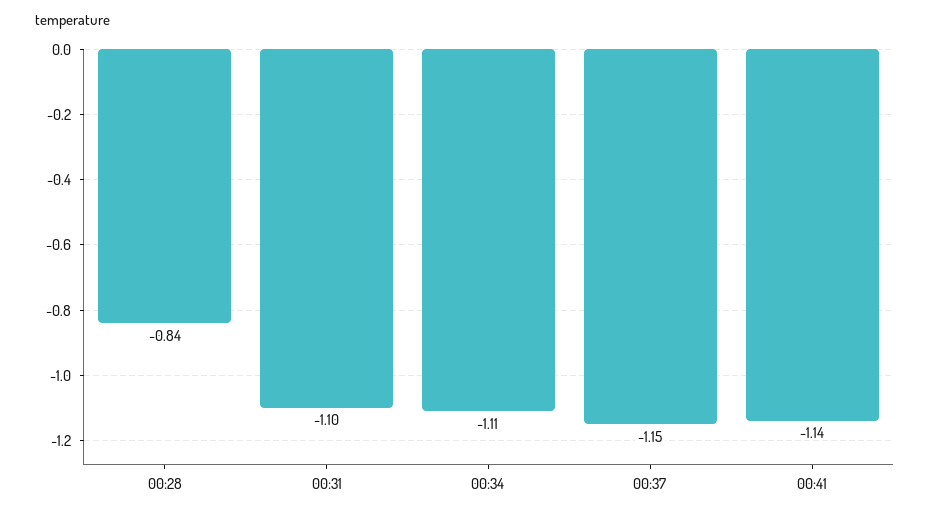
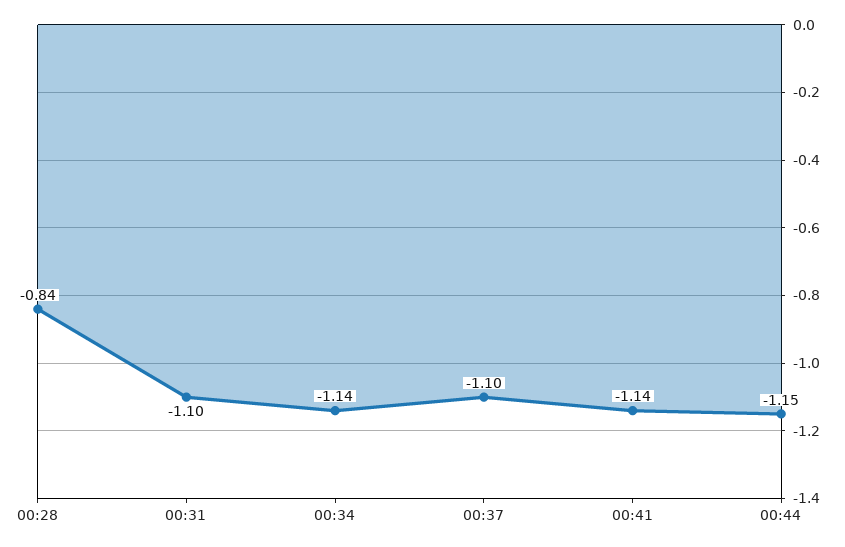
00:34: -1.11 -> -1.14
00:37: -1.15 -> -1.1
00:44: none -> -1.15

